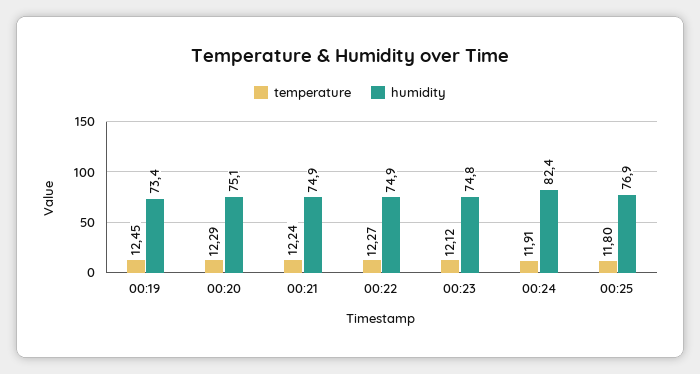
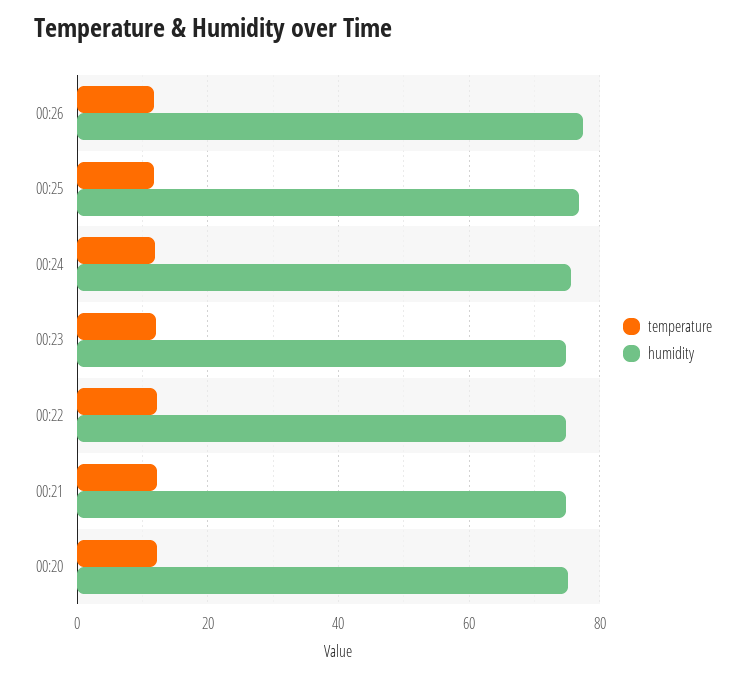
temperature, 00:19: 12.45 -> none
humidity, 00:19: 73.4 -> none
humidity, 00:24: 82.4 -> 76
temperature, 00:26: none -> 12
humidity, 00:26: none -> 78

